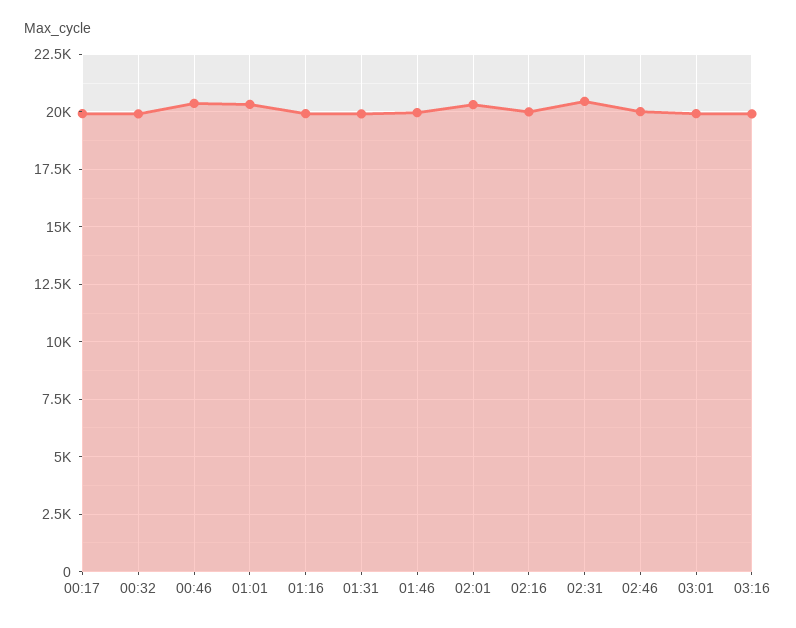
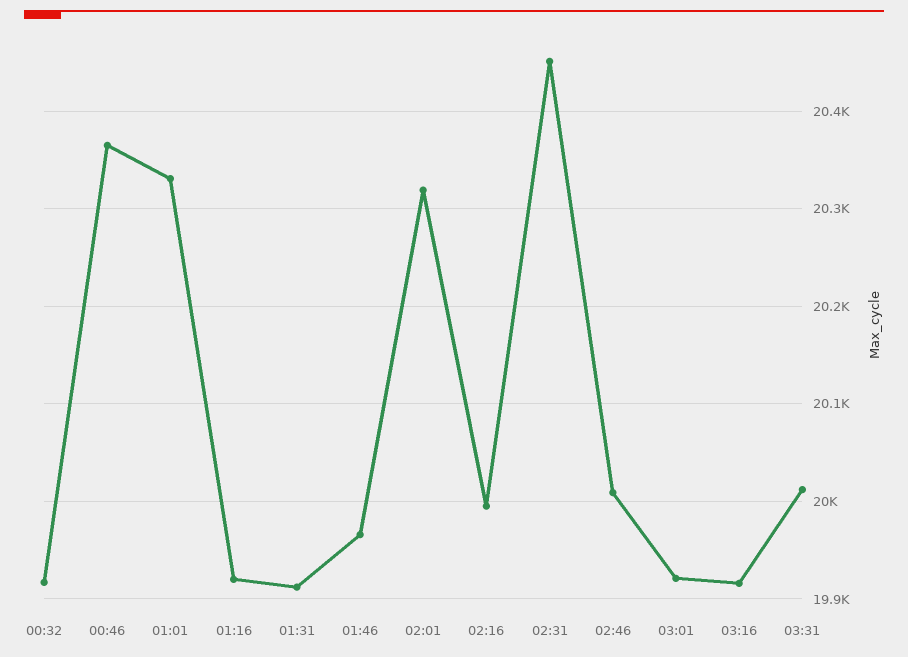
00:17: 20000 -> none
03:31: none -> 20010

